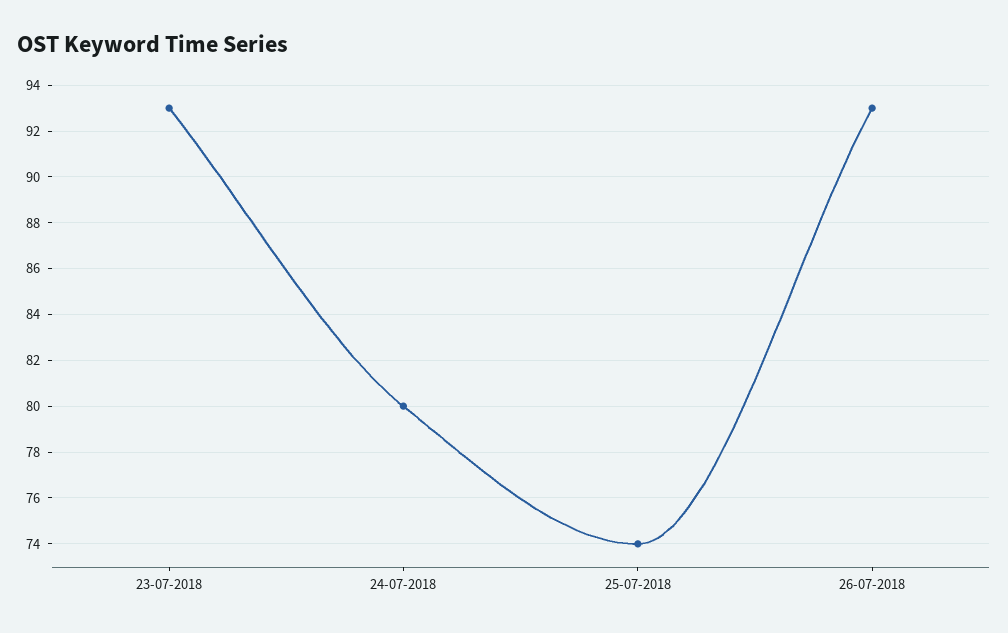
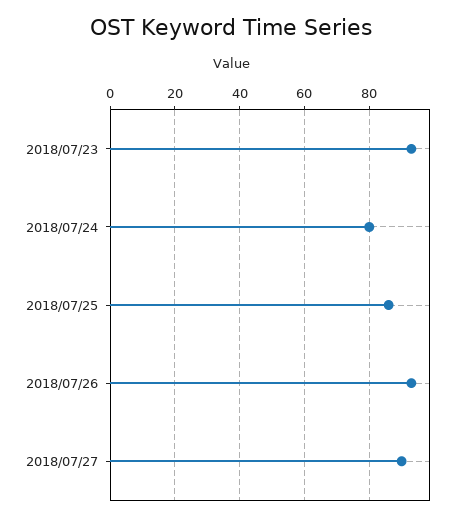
25-07-2018: 74 -> 85
2018/07/27: none -> 90

